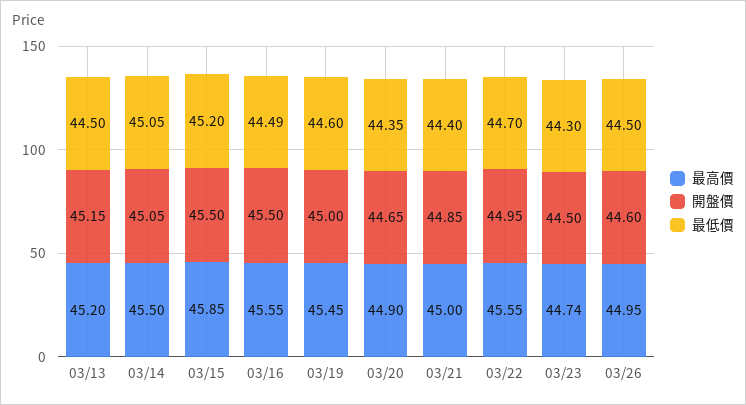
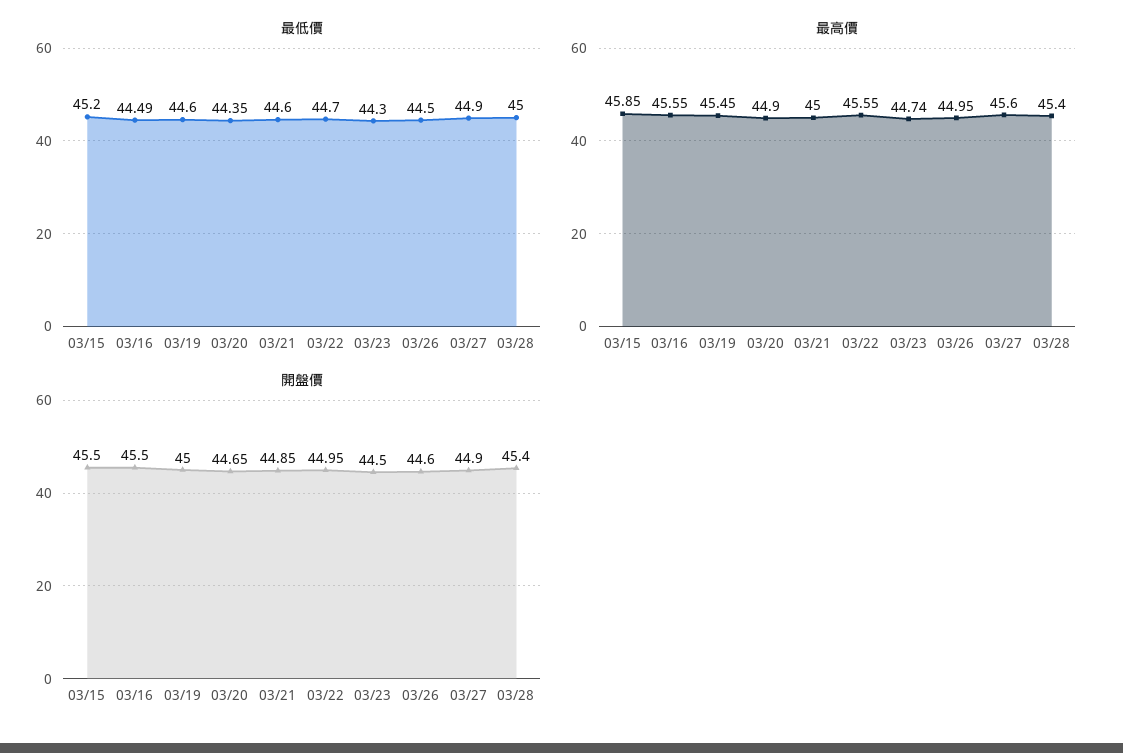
最高價, 03/13: 45.2 -> none
開盤價, 03/13: 45.15 -> none
最低價, 03/13: 44.5 -> none
最高價, 03/14: 45.5 -> none
開盤價, 03/14: 45.05 -> none
最低價, 03/14: 45.05 -> none
最低價, 03/21: 44.4 -> 44.6
最低價, 03/27: none -> 44.9
最低價, 03/28: none -> 45
最高價, 03/27: none -> 45.6
最高價, 03/28: none -> 45.4
開盤價, 03/27: none -> 44.9
開盤價, 03/28: none -> 45.4

